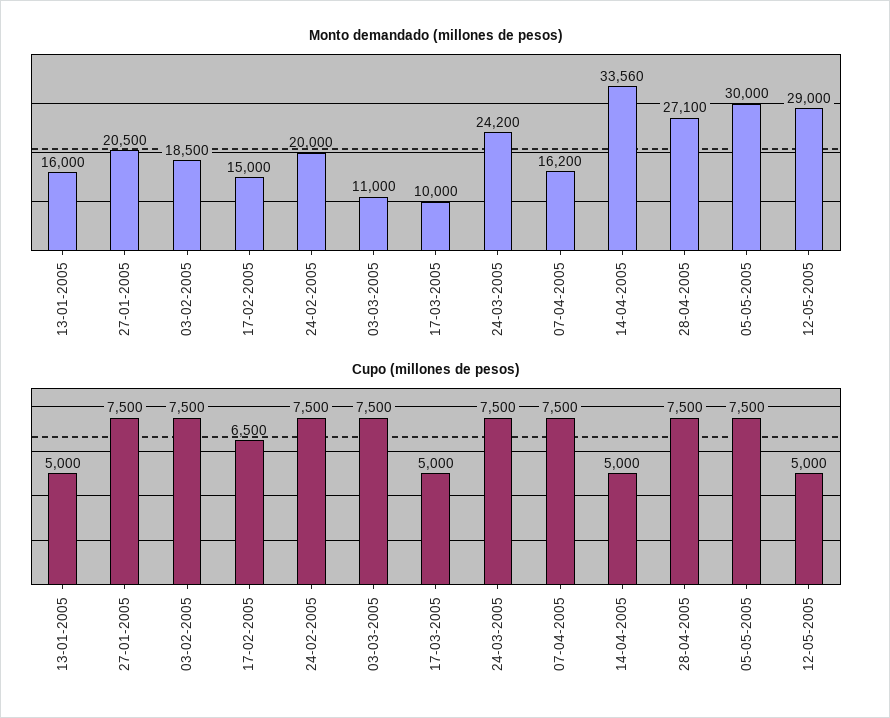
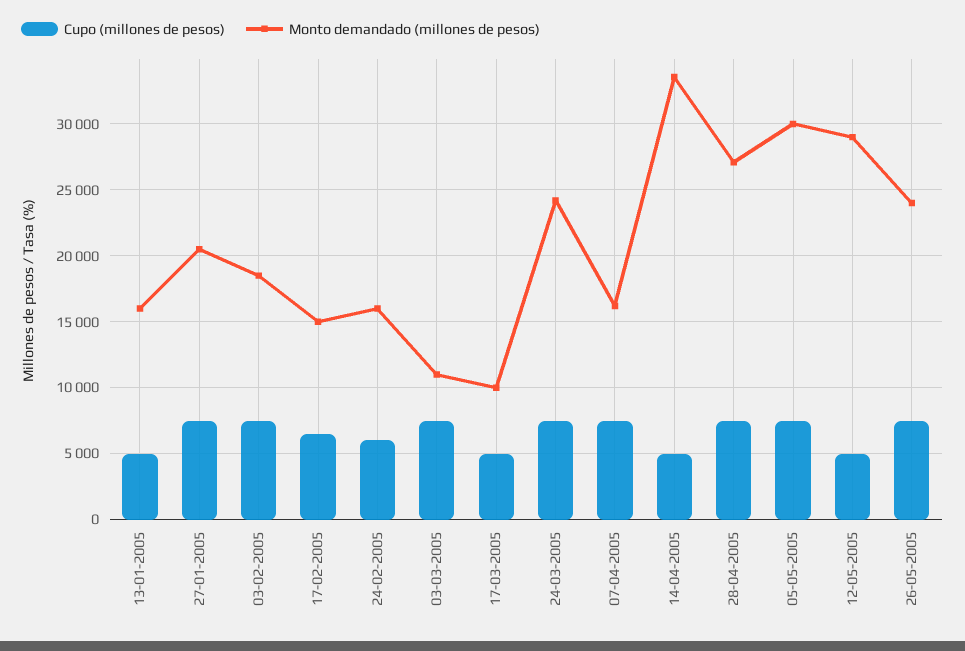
Monto demandado (millones de pesos), 24-02-2005: 20000 -> 16000
Cupo (millones de pesos), 24-02-2005: 7500 -> 6000
Cupo (millones de pesos), 26-05-2005: none -> 7500
Monto demandado (millones de pesos), 26-05-2005: none -> 24000

